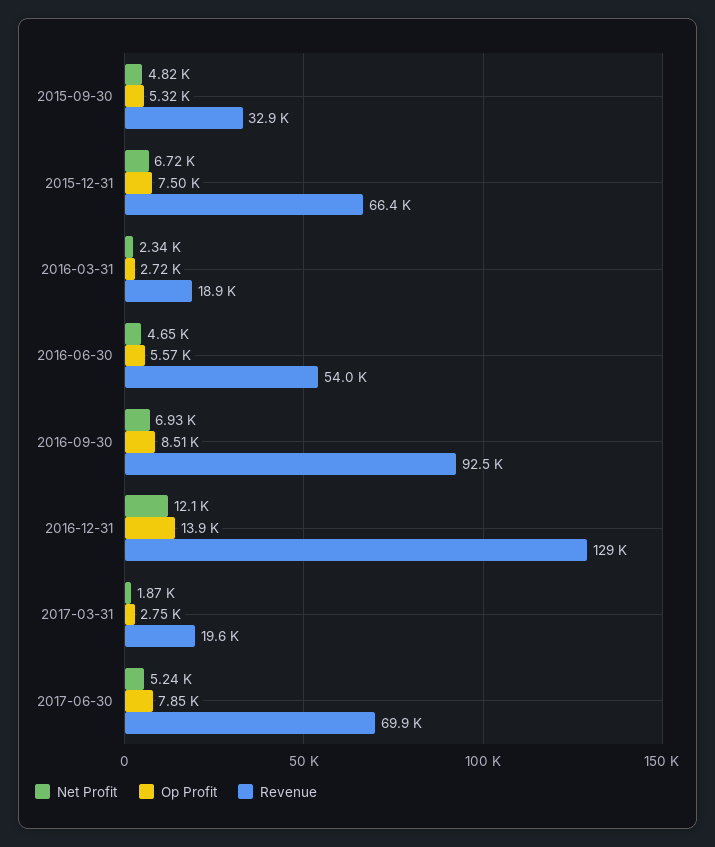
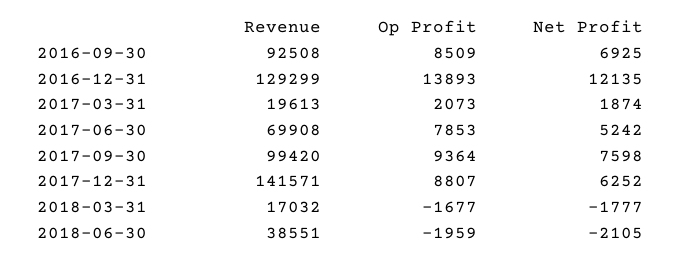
Net Profit, 2015-09-30: 4820 -> none
Op Profit, 2015-09-30: 5320 -> none
Revenue, 2015-09-30: 32900 -> none
Net Profit, 2015-12-31: 6720 -> none
Op Profit, 2015-12-31: 7500 -> none
Revenue, 2015-12-31: 66400 -> none
Net Profit, 2016-03-31: 2340 -> none
Op Profit, 2016-03-31: 2720 -> none
Revenue, 2016-03-31: 18900 -> none
Net Profit, 2016-06-30: 4650 -> none
Op Profit, 2016-06-30: 5570 -> none
Revenue, 2016-06-30: 54000 -> none
Op Profit, 2017-03-31: 2750 -> 2073
Revenue, 2017-09-30: none -> 99420
Op Profit, 2017-09-30: none -> 9364
Net Profit, 2017-09-30: none -> 7598
Revenue, 2017-12-31: none -> 141571
Op Profit, 2017-12-31: none -> 8807
Net Profit, 2017-12-31: none -> 6252
Revenue, 2018-03-31: none -> 17032
Op Profit, 2018-03-31: none -> -1677
Net Profit, 2018-03-31: none -> -1777
Revenue, 2018-06-30: none -> 38551
Op Profit, 2018-06-30: none -> -1959
Net Profit, 2018-06-30: none -> -2105

